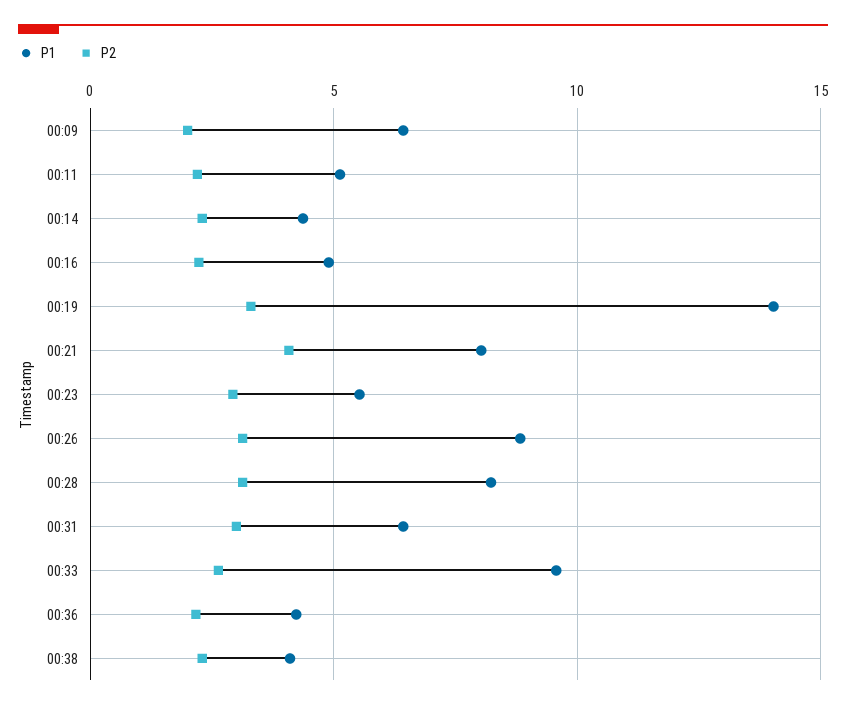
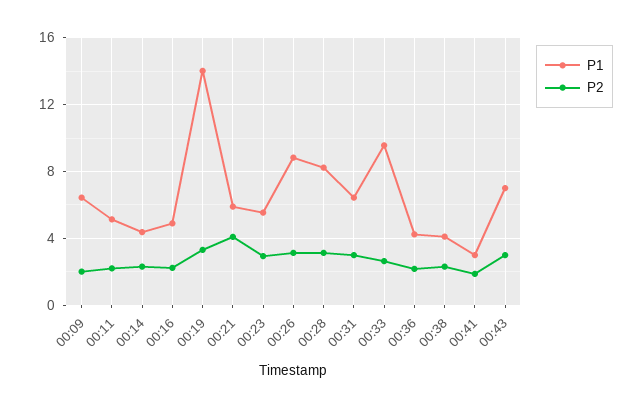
P1, 00:21: 8 -> 6
P1, 00:41: none -> 3
P2, 00:41: none -> 2
P1, 00:43: none -> 7
P2, 00:43: none -> 3

